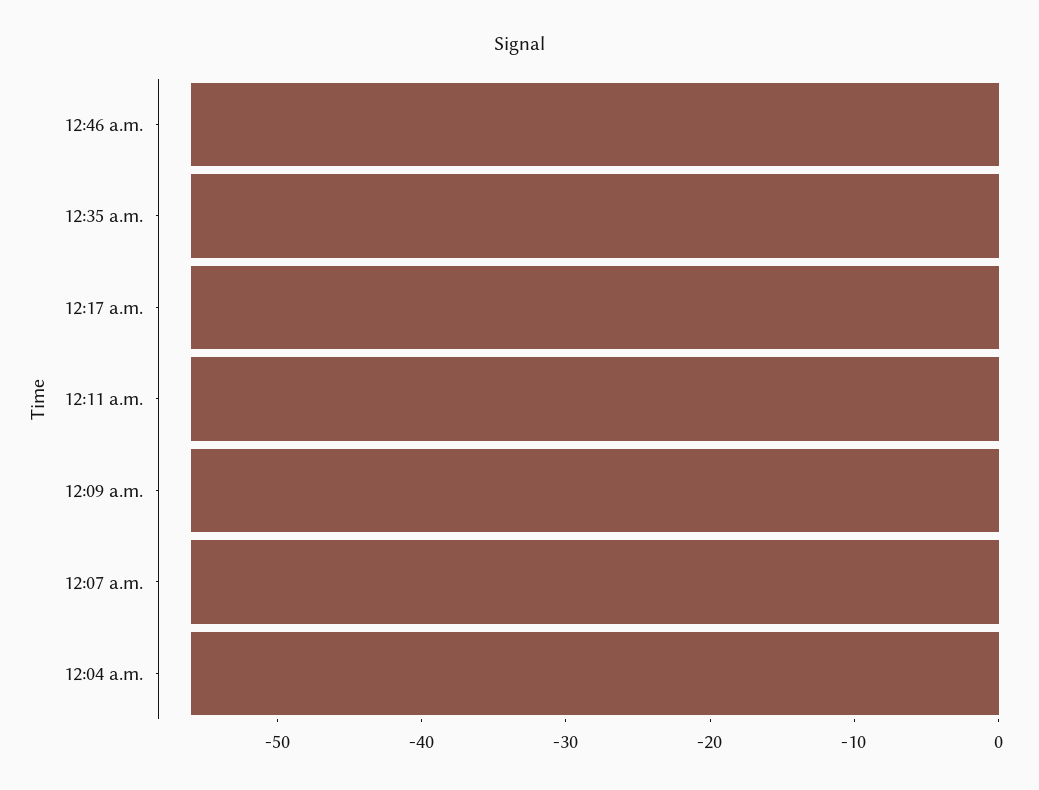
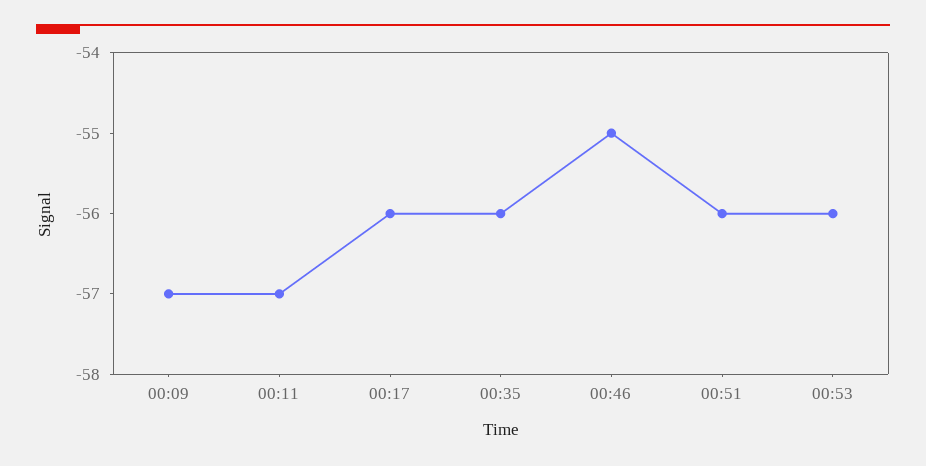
12:46 a.m.: -56 -> -55
12:11 a.m.: -56 -> -57
12:09 a.m.: -56 -> -57
12:07 a.m.: -56 -> none
12:04 a.m.: -56 -> none
00:51: none -> -56
00:53: none -> -56

